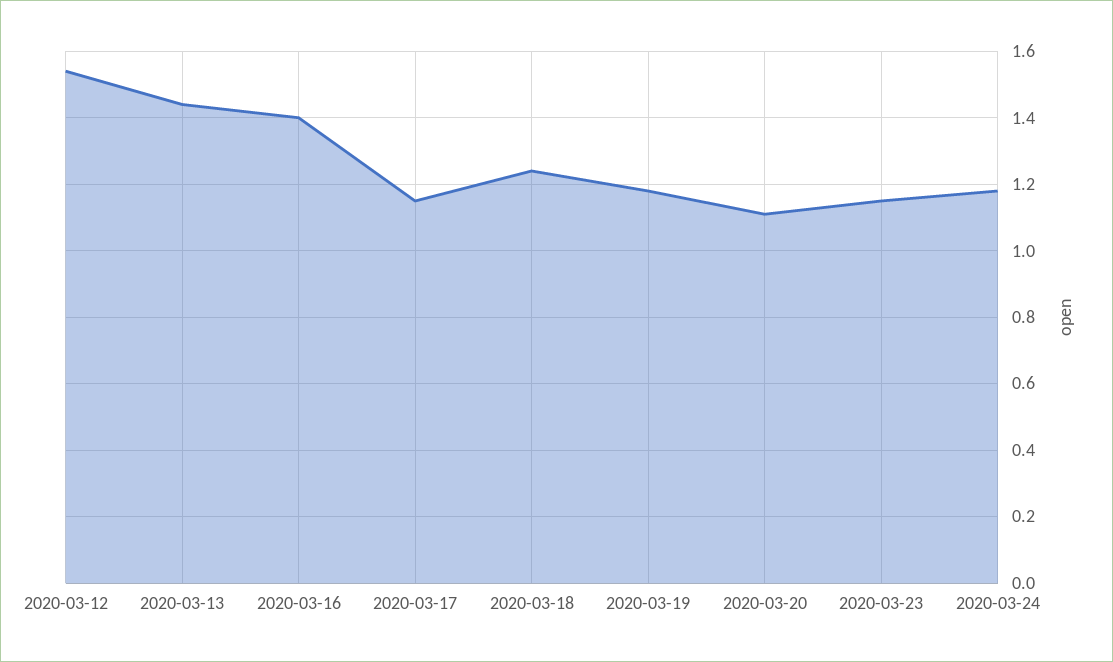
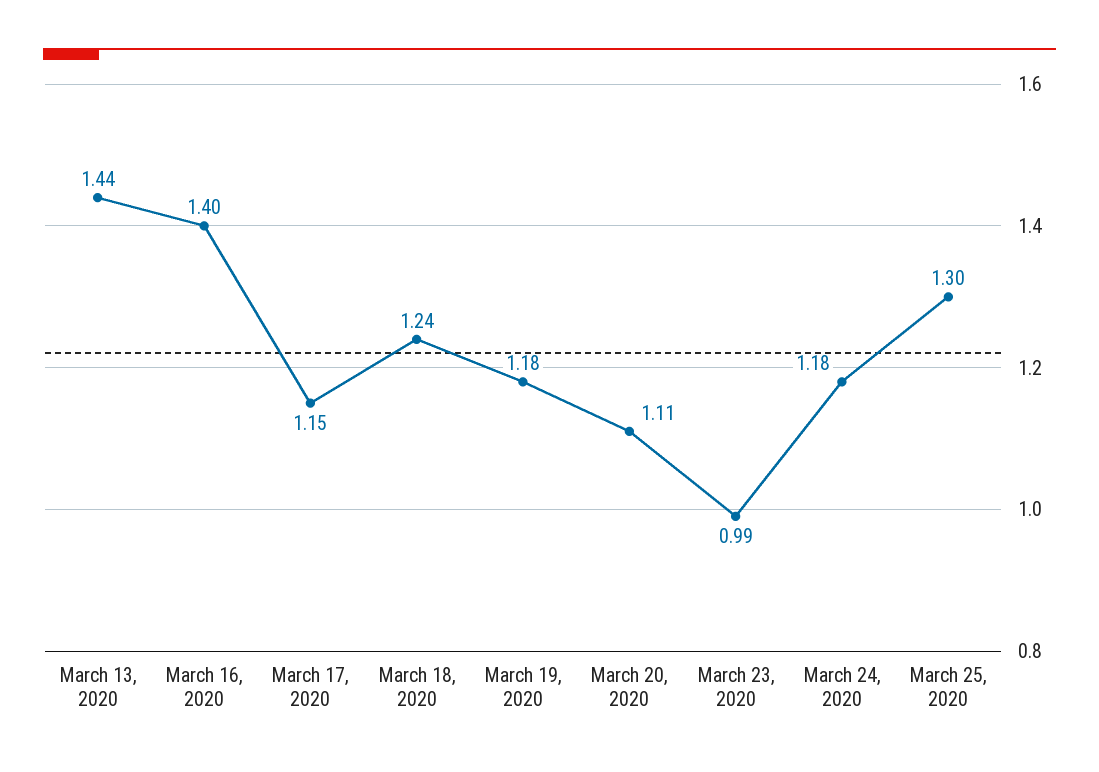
2020-03-12: 1.55 -> none
2020-03-23: 1.15 -> 0.99
March 25, 2020: none -> 1.3

